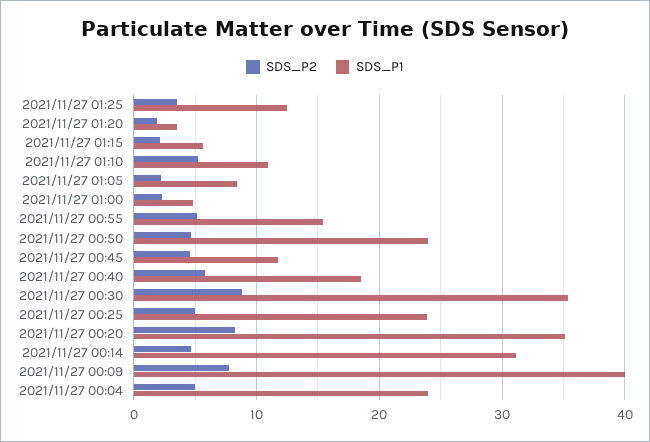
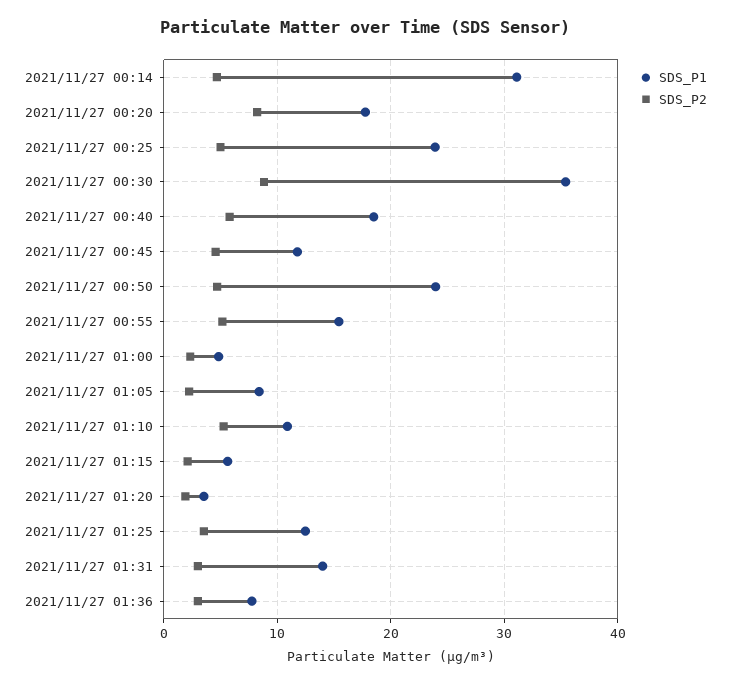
SDS_P1, 2021/11/27 00:20: 35 -> 18
SDS_P2, 2021/11/27 00:09: 8 -> none
SDS_P1, 2021/11/27 00:09: 40 -> none
SDS_P2, 2021/11/27 00:04: 5 -> none
SDS_P1, 2021/11/27 00:04: 24 -> none
SDS_P1, 2021/11/27 01:31: none -> 14
SDS_P2, 2021/11/27 01:31: none -> 3
SDS_P1, 2021/11/27 01:36: none -> 8
SDS_P2, 2021/11/27 01:36: none -> 3

